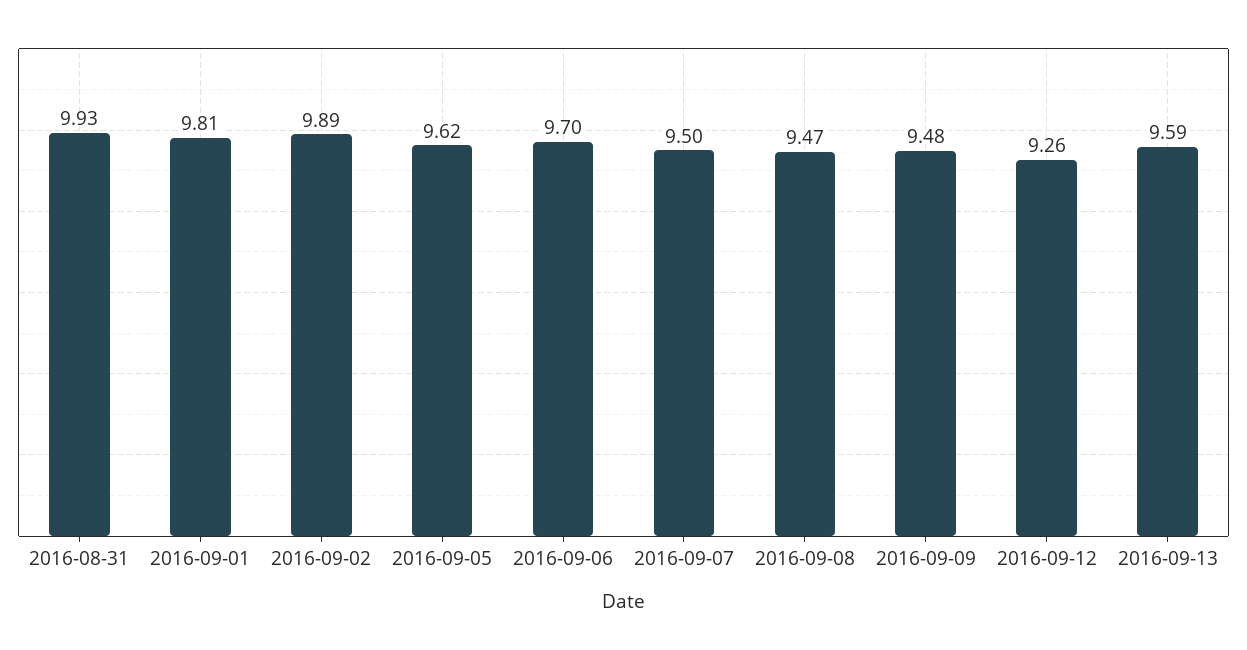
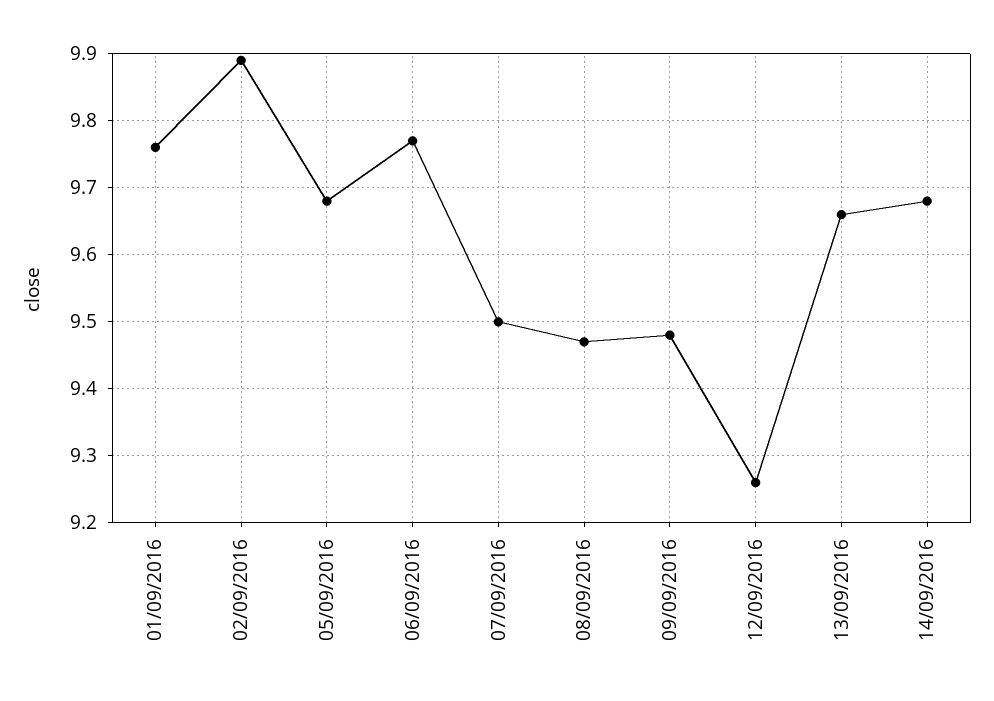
2016-08-31: 9.93 -> none
2016-09-01: 9.81 -> 9.76
2016-09-05: 9.62 -> 9.68
2016-09-06: 9.7 -> 9.77
2016-09-13: 9.59 -> 9.66
14/09/2016: none -> 9.68

